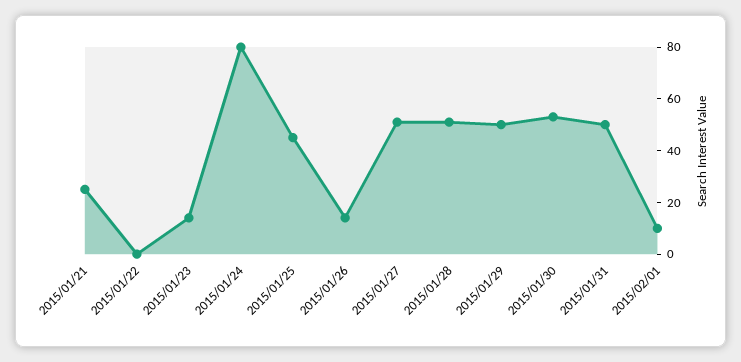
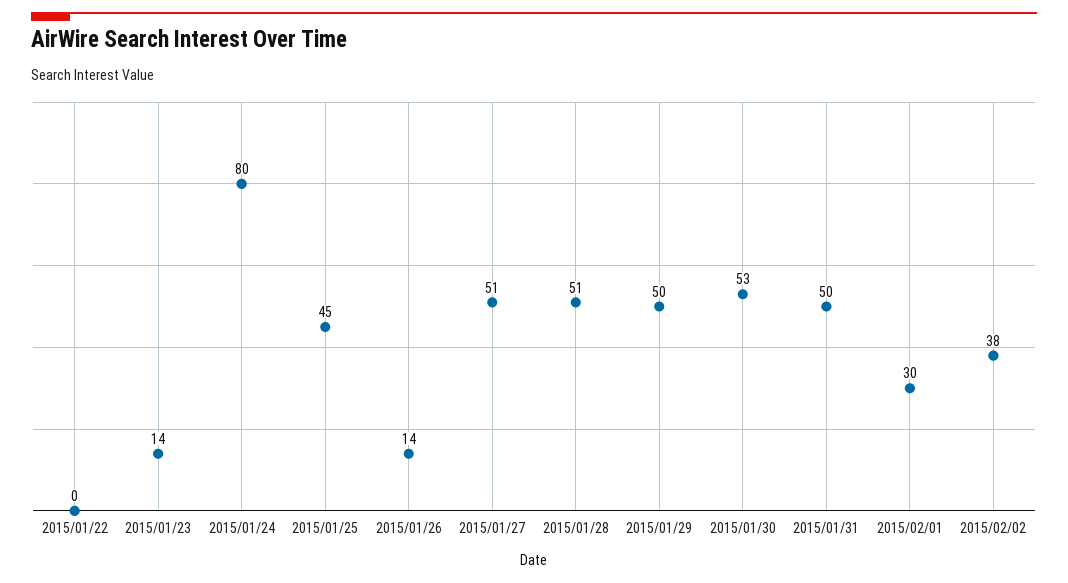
2015/01/21: 25 -> none
2015/02/01: 10 -> 30
2015/02/02: none -> 38

